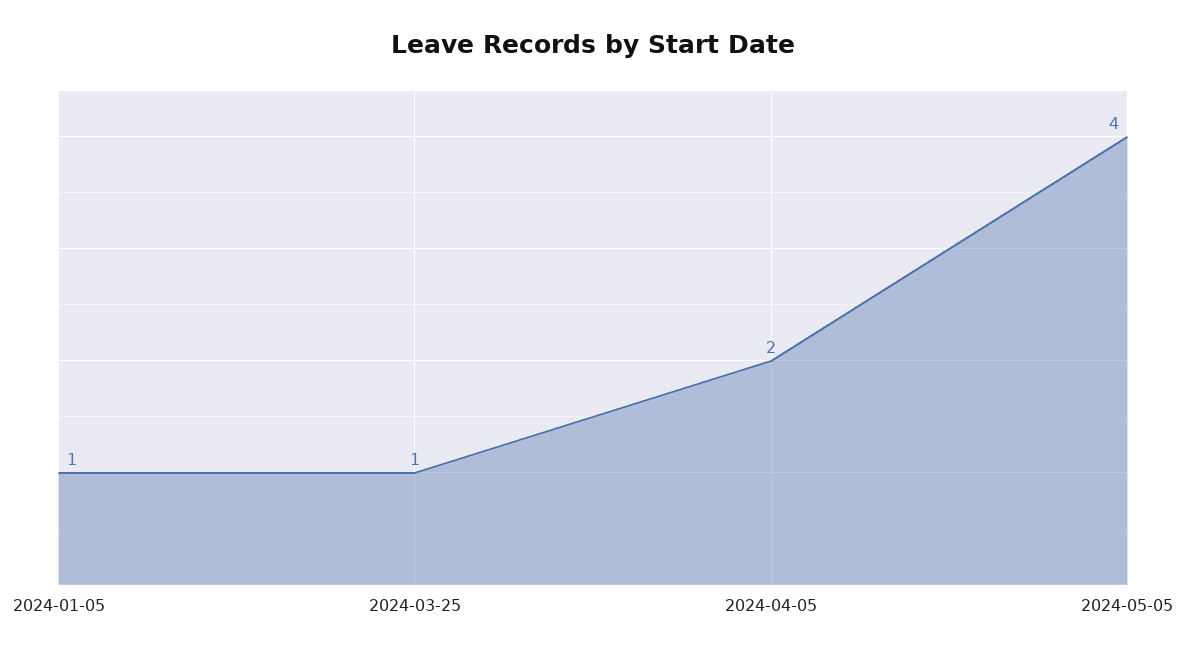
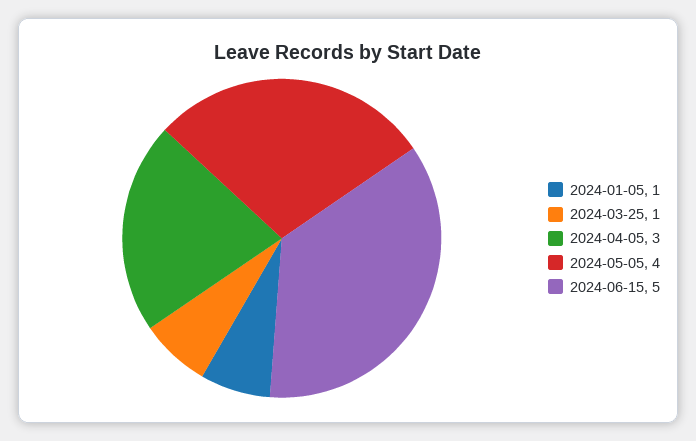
2024-04-05: 2 -> 3
2024-06-15: none -> 5

